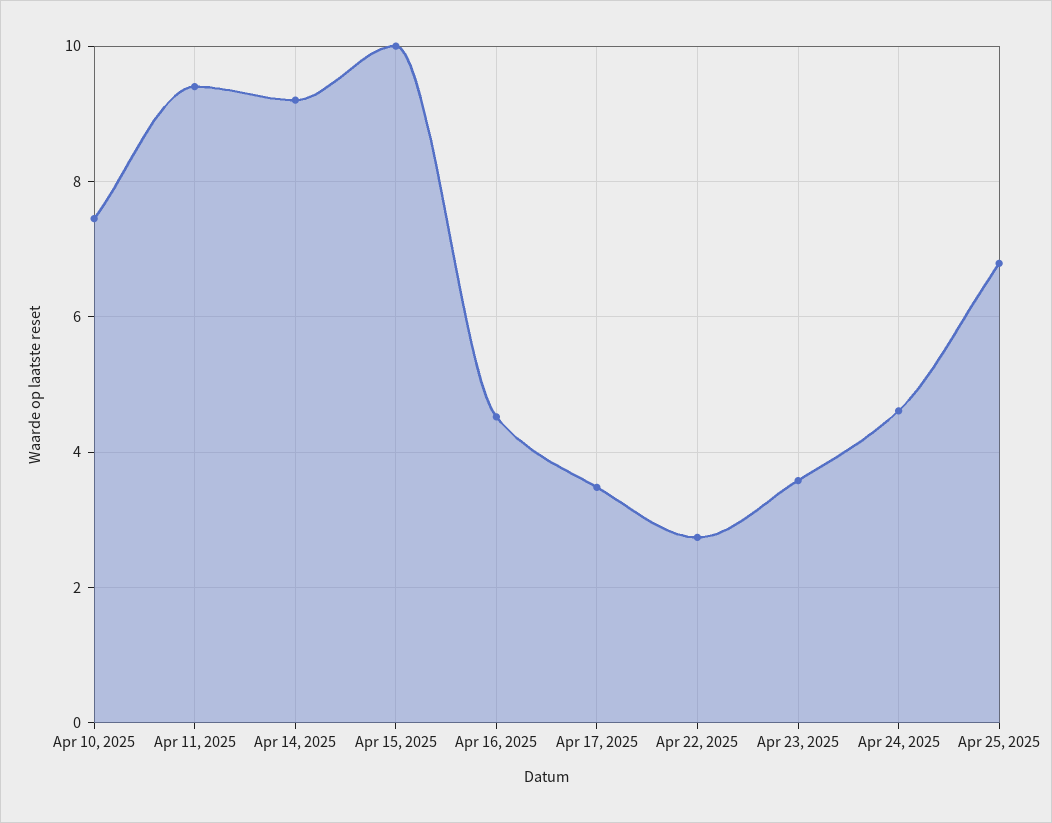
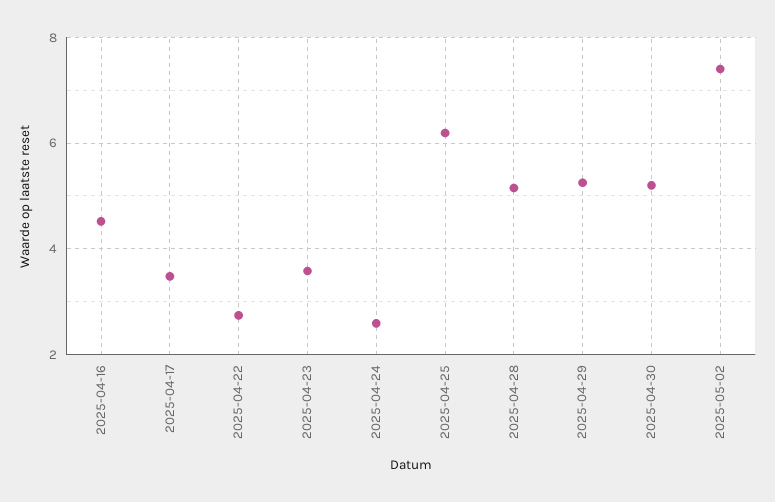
Apr 10, 2025: 7.4 -> none
Apr 11, 2025: 9.4 -> none
Apr 14, 2025: 9.2 -> none
Apr 15, 2025: 10 -> none
Apr 24, 2025: 4.6 -> 2.6
Apr 25, 2025: 6.8 -> 6.2
2025-04-28: none -> 5.2
2025-04-29: none -> 5.2
2025-04-30: none -> 5.2
2025-05-02: none -> 7.4

